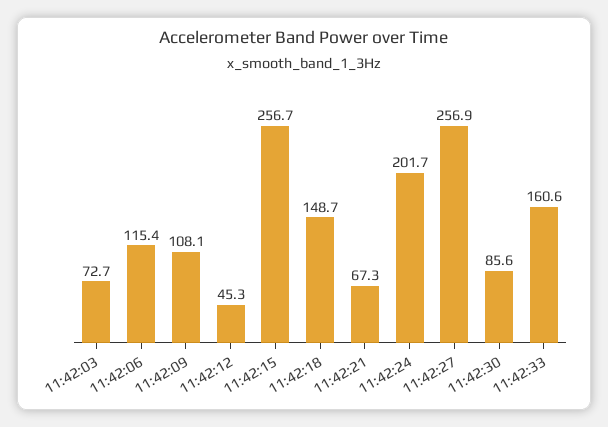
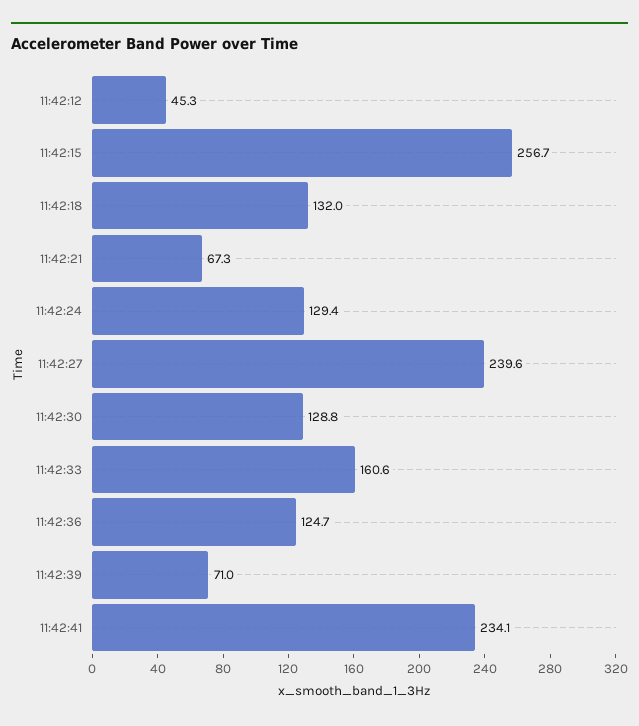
11:42:03: 72.7 -> none
11:42:06: 115.4 -> none
11:42:09: 108.1 -> none
11:42:18: 148.7 -> 132
11:42:24: 201.7 -> 129.4
11:42:27: 256.9 -> 239.6
11:42:30: 85.6 -> 128.8
11:42:36: none -> 124.7
11:42:39: none -> 71
11:42:41: none -> 234.1

